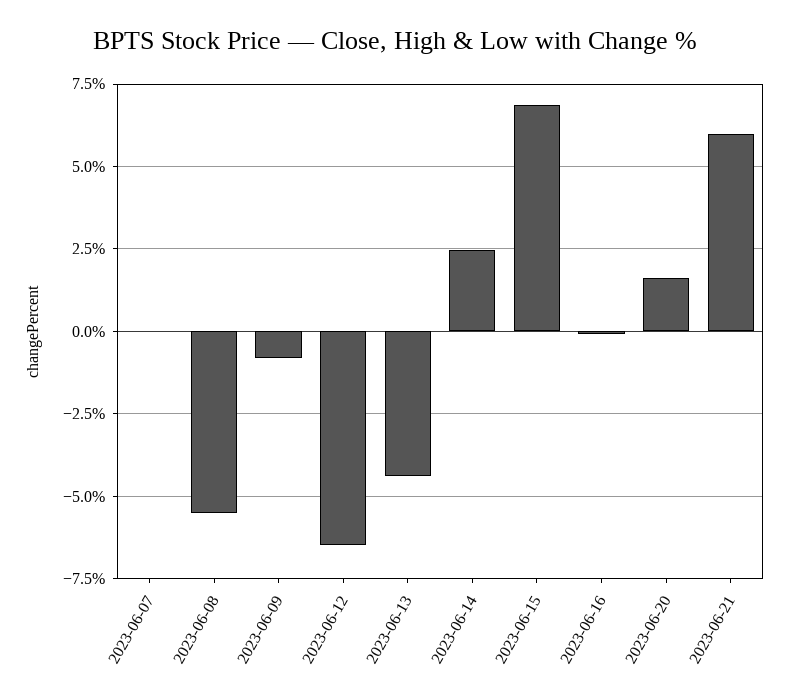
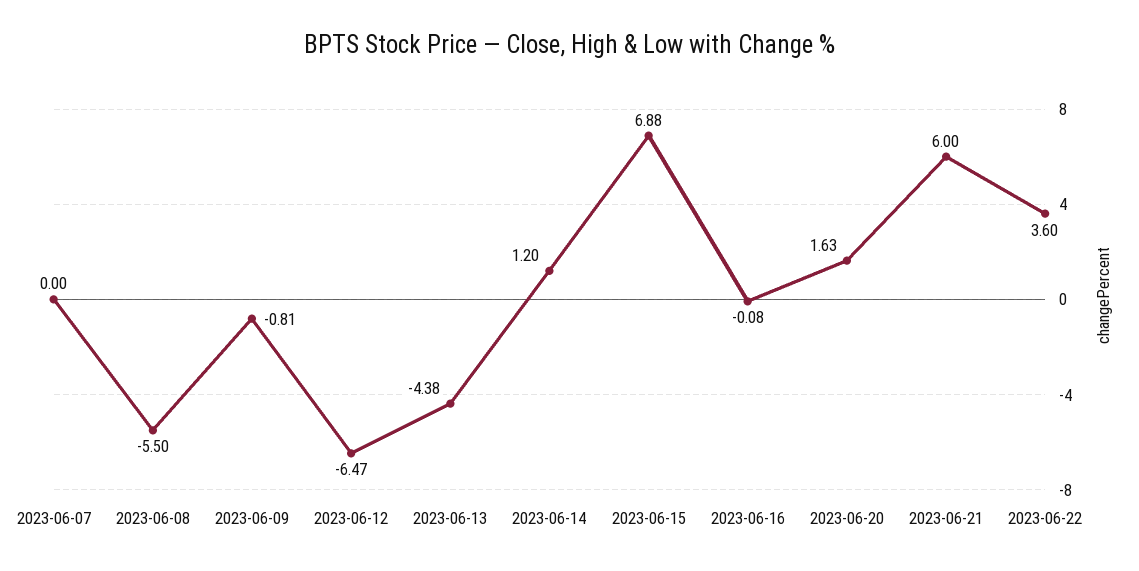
2023-06-14: 2.5 -> 1.2
2023-06-22: none -> 3.6

